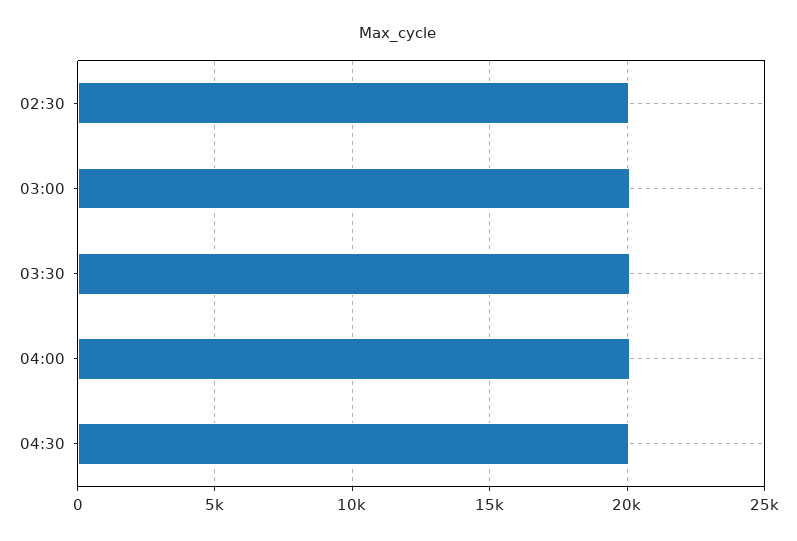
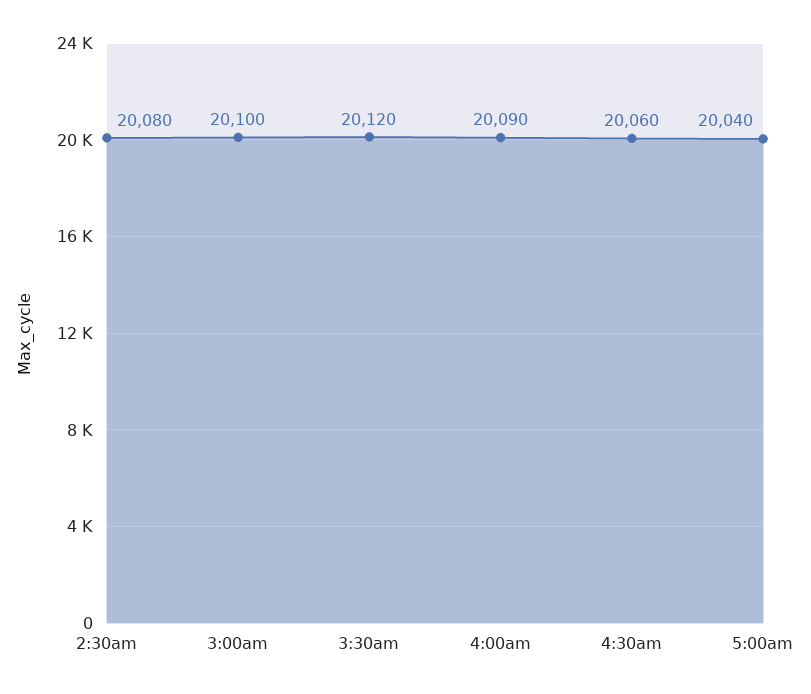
5:00am: none -> 20040

